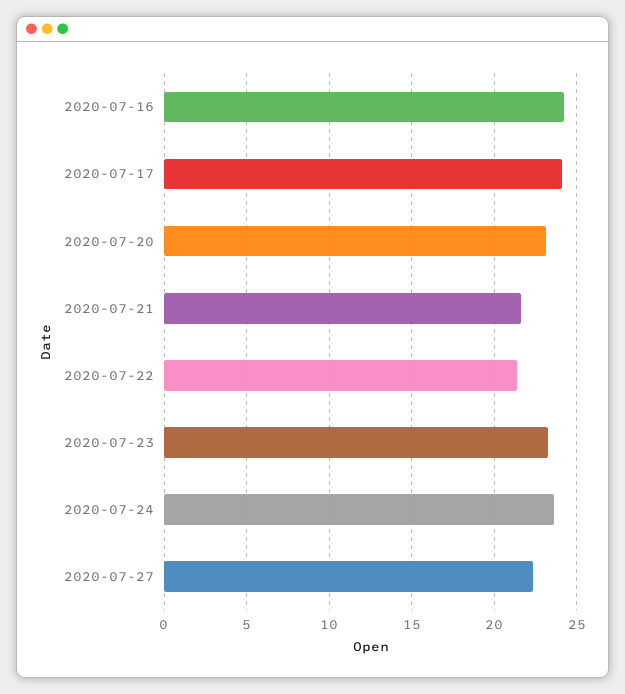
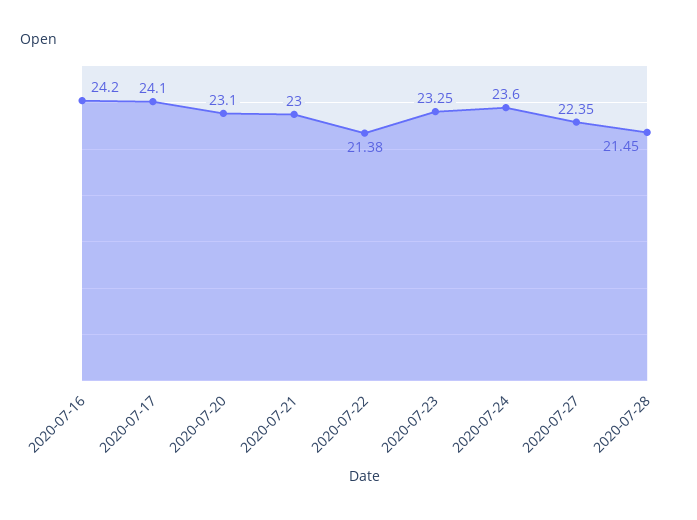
2020-07-21: 21.5 -> 23
2020-07-28: none -> 21.45

